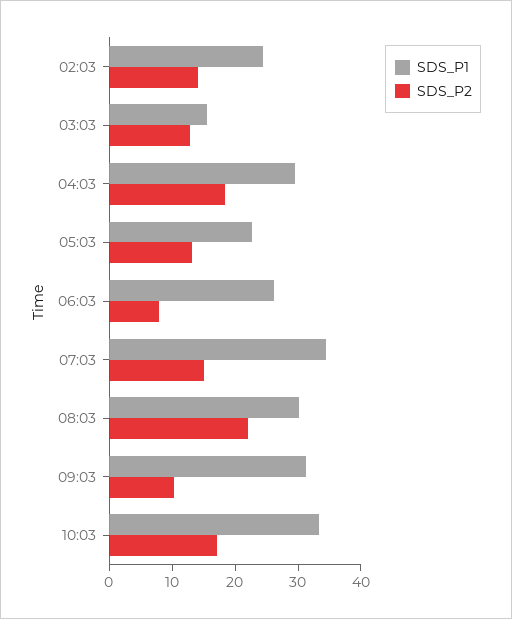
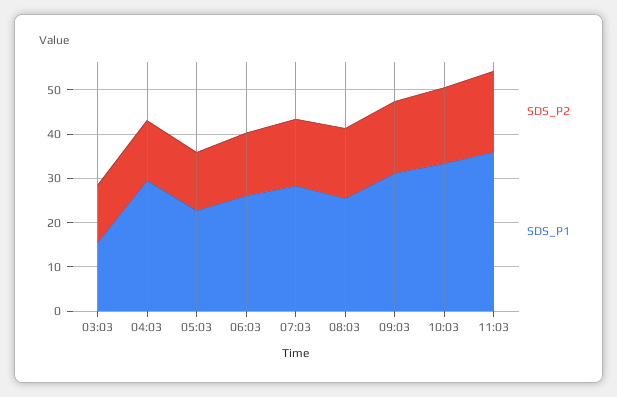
SDS_P1, 02:03: 24 -> none
SDS_P2, 02:03: 14 -> none
SDS_P2, 04:03: 18 -> 14
SDS_P2, 06:03: 8 -> 14
SDS_P1, 07:03: 34 -> 28
SDS_P1, 08:03: 30 -> 26
SDS_P2, 08:03: 22 -> 16
SDS_P2, 09:03: 10 -> 16
SDS_P2, 11:03: none -> 18
SDS_P1, 11:03: none -> 36

